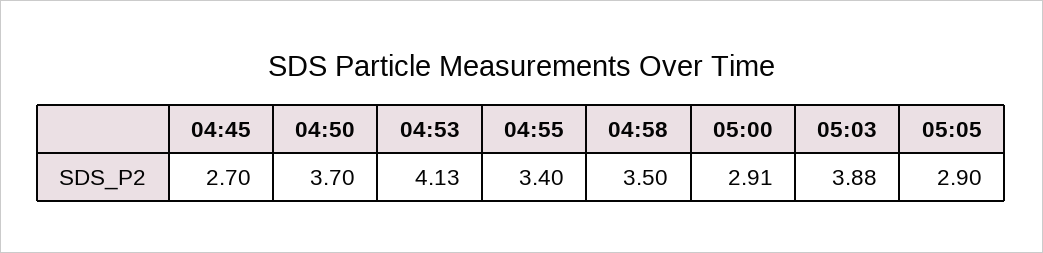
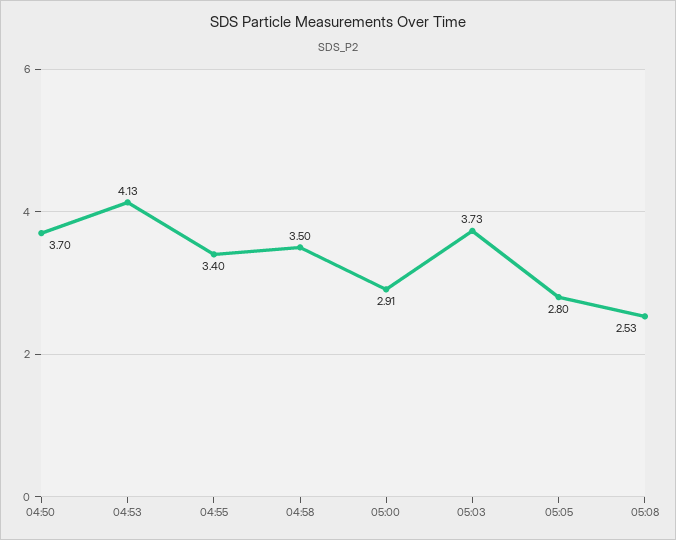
04:45: 2.7 -> none
05:03: 3.88 -> 3.73
05:05: 2.9 -> 2.8
05:08: none -> 2.53

